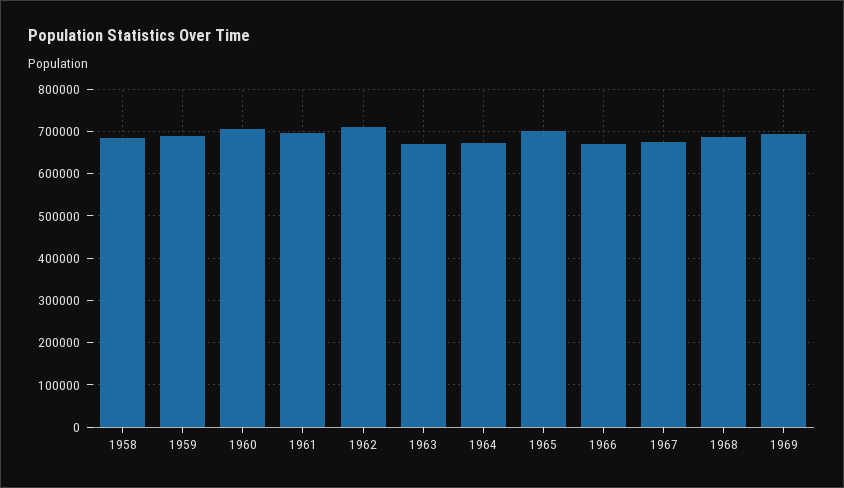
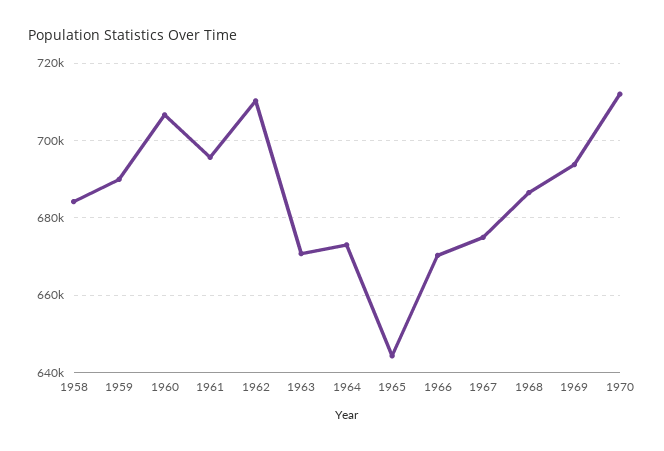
1965: 700000 -> 644000
1970: none -> 712000

